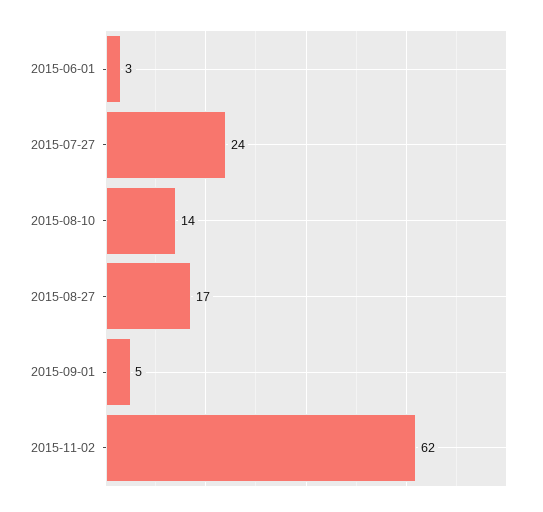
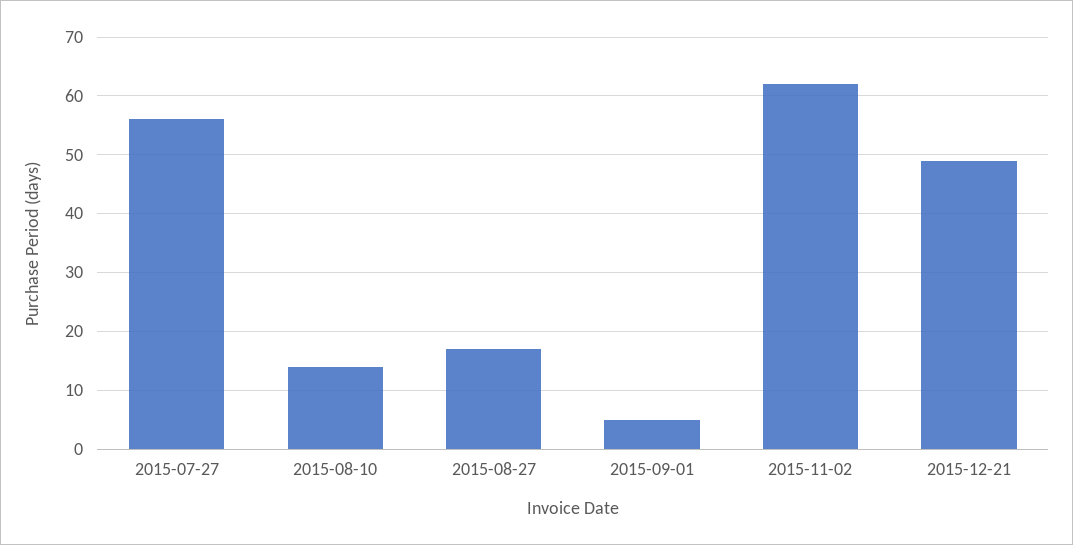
2015-06-01: 3 -> none
2015-07-27: 24 -> 55
2015-12-21: none -> 50

